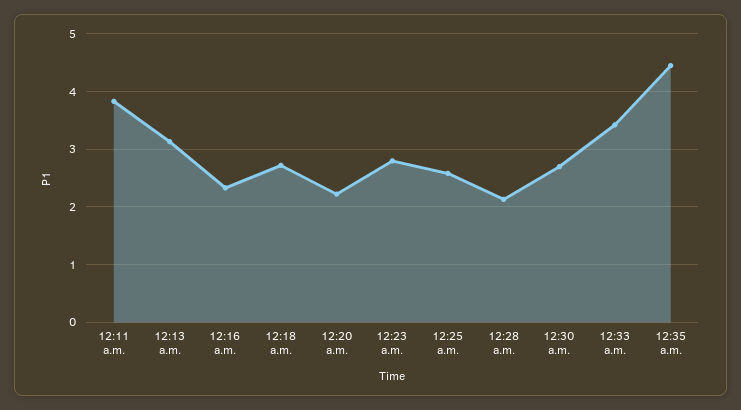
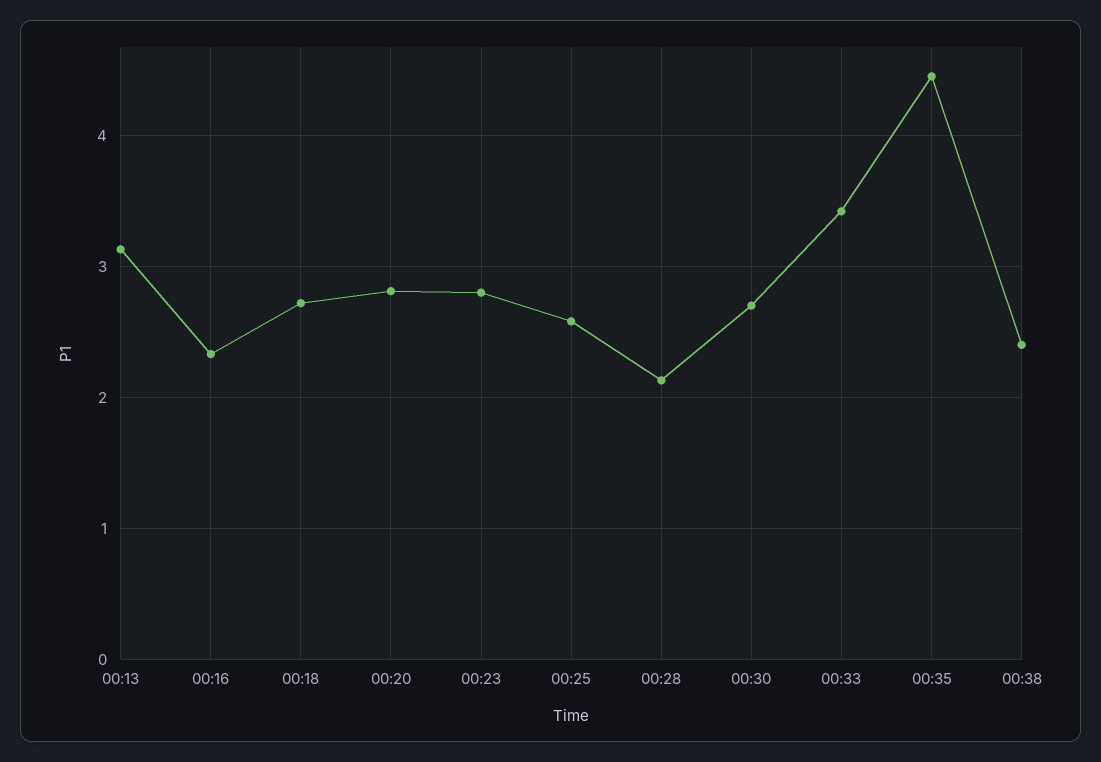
12:11 a.m.: 3.8 -> none
12:20 a.m.: 2.2 -> 2.8
00:38: none -> 2.4

